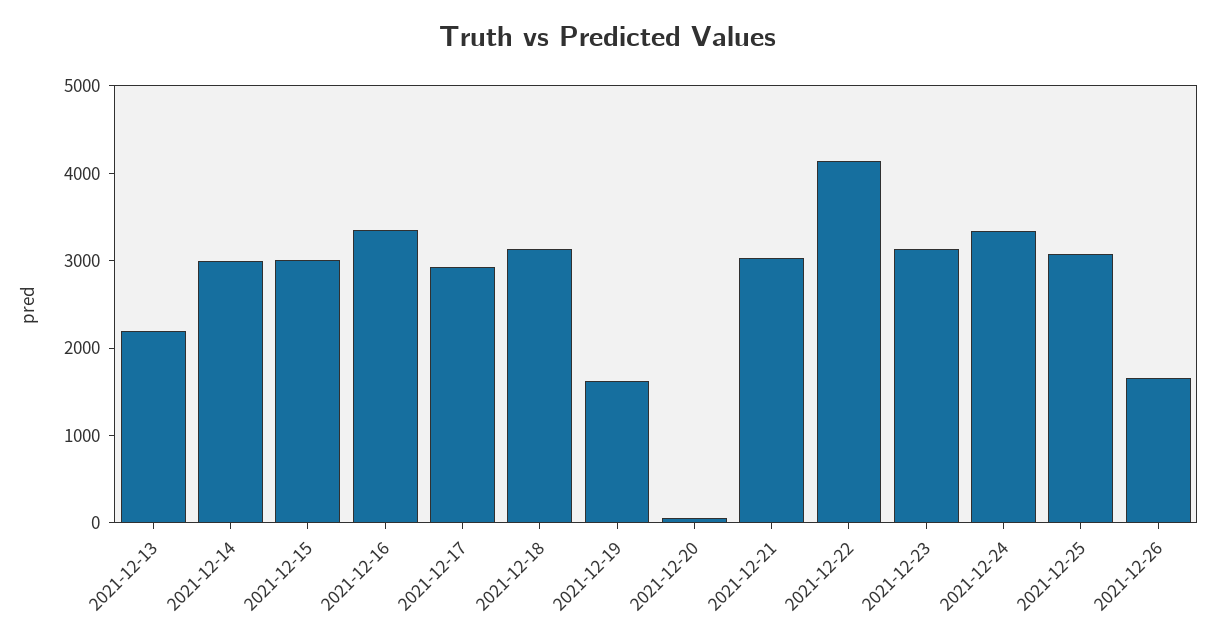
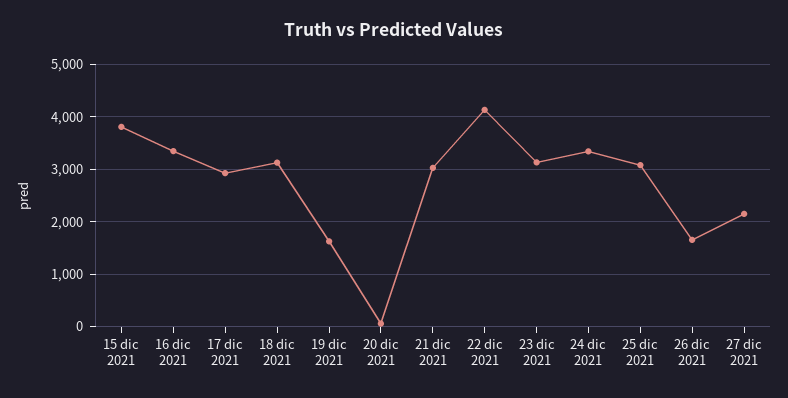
2021-12-13: 2200 -> none
2021-12-14: 3000 -> none
2021-12-15: 3000 -> 3800
27 dic 2021: none -> 2200

